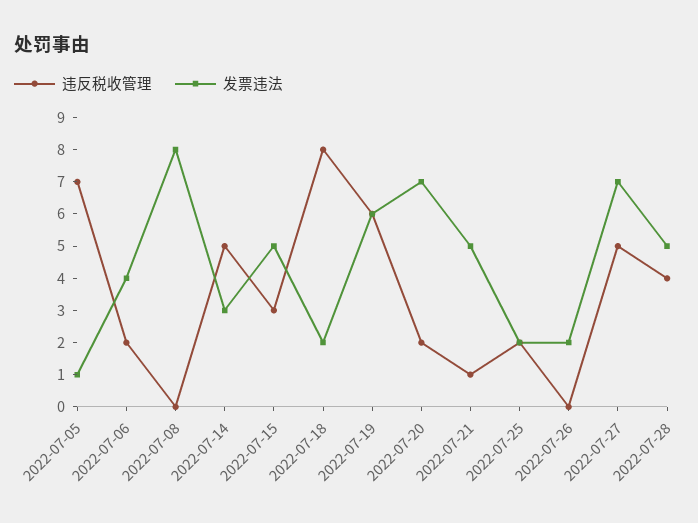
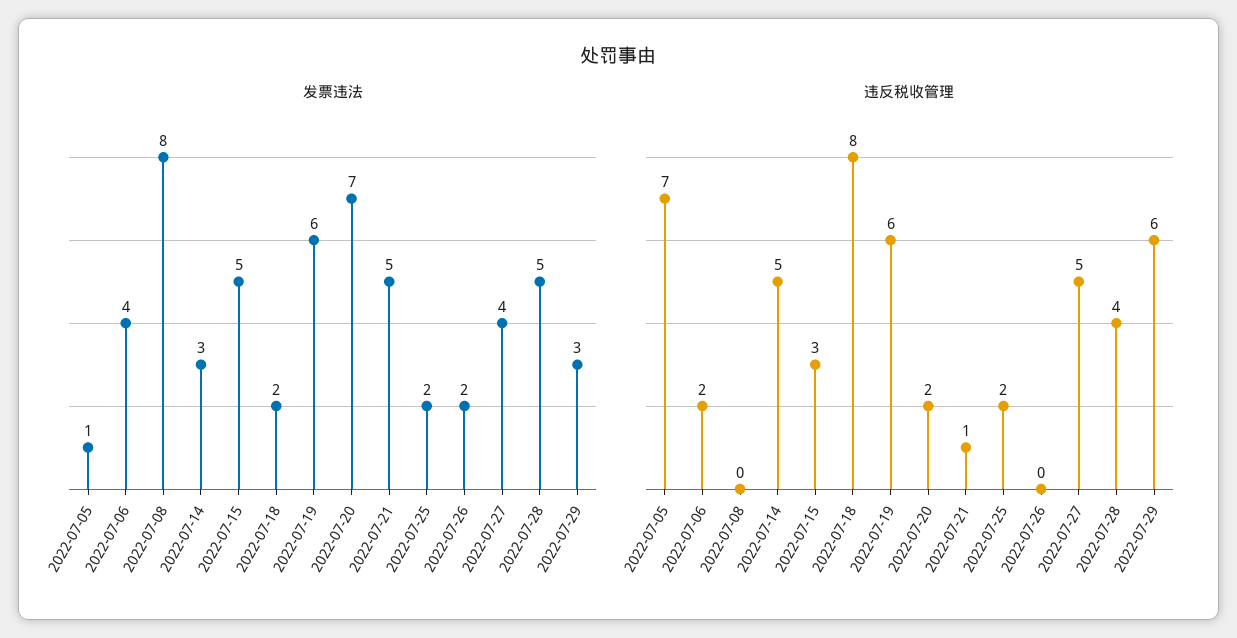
发票违法, 2022-07-27: 7 -> 4
发票违法, 2022-07-29: none -> 3
违反税收管理, 2022-07-29: none -> 6

